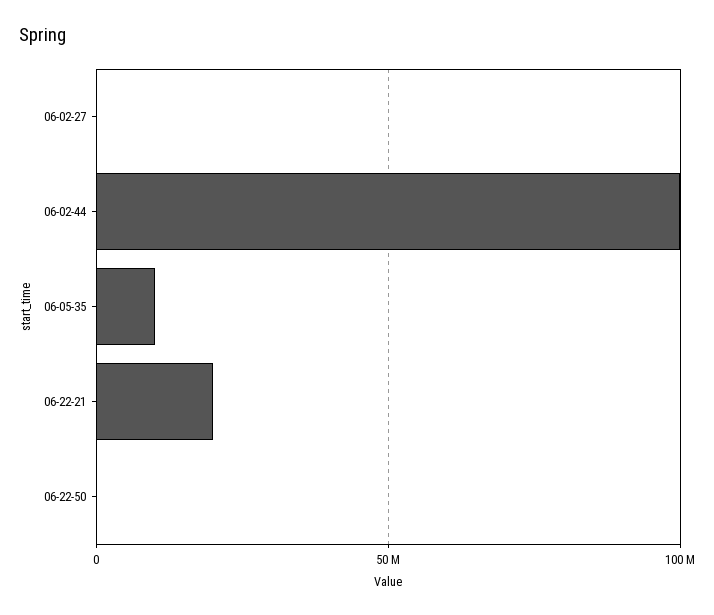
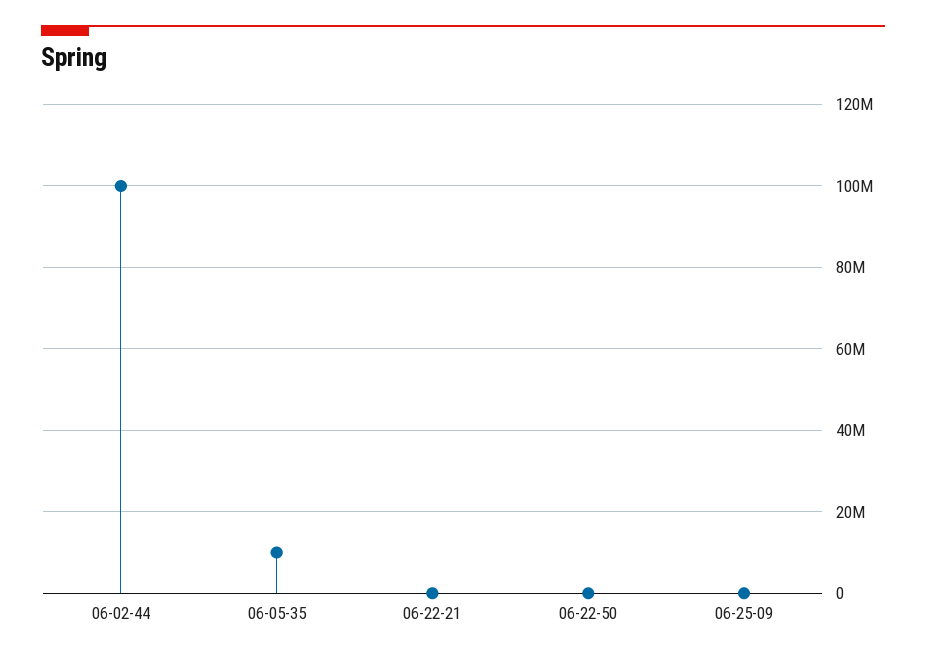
06-02-27: 0 -> none
06-22-21: 20000000 -> 0
06-25-09: none -> 0

